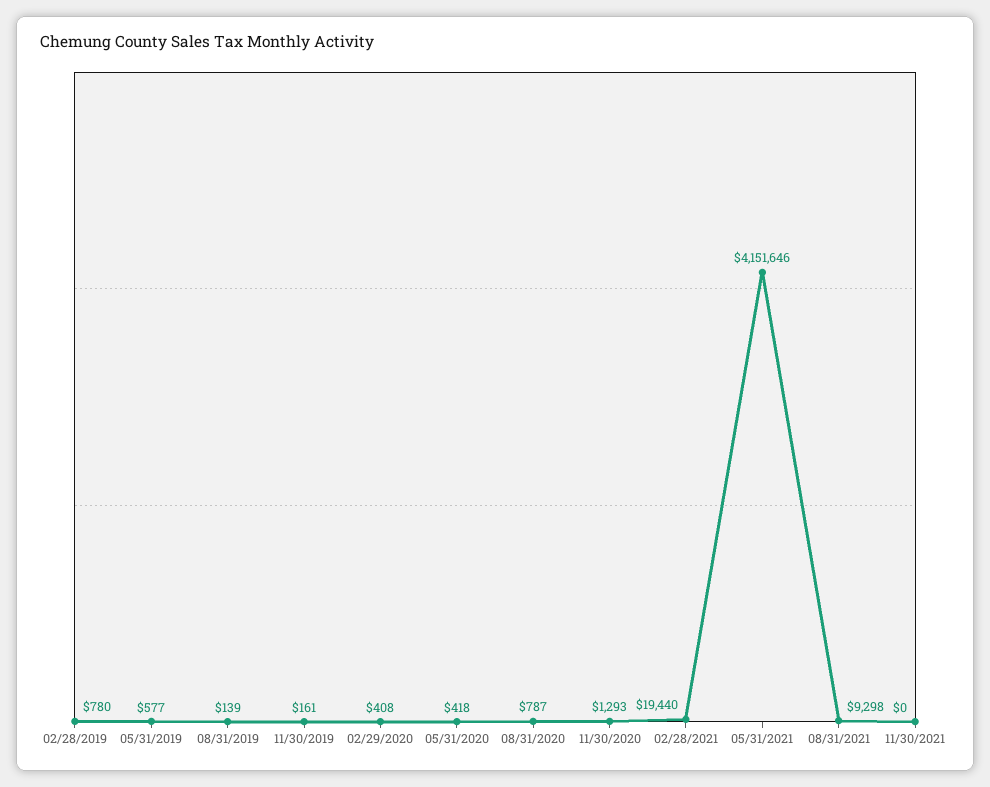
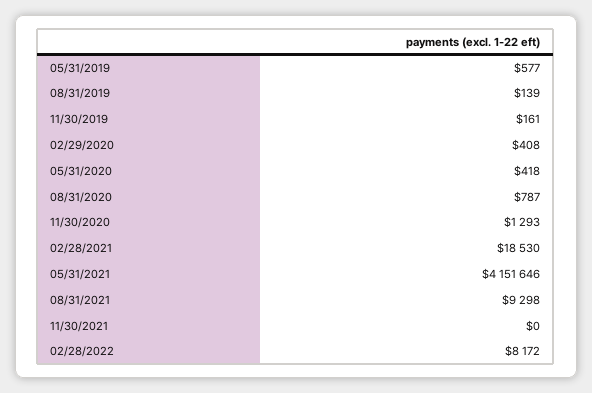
02/28/2019: 780 -> none
02/28/2021: 19440 -> 18530
02/28/2022: none -> 8172

